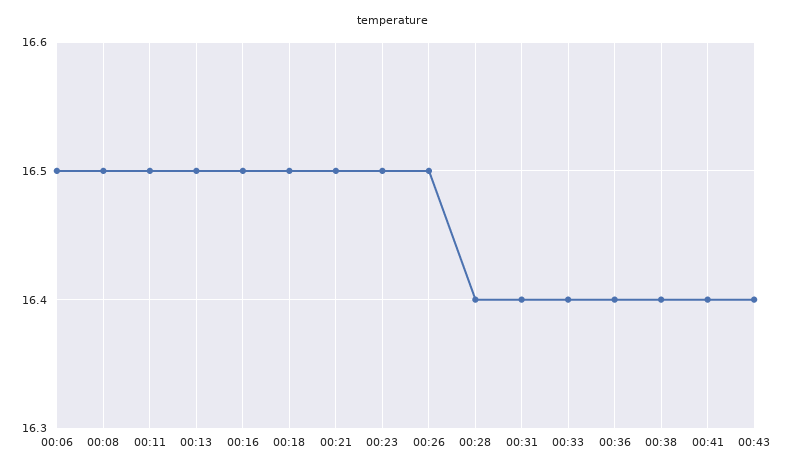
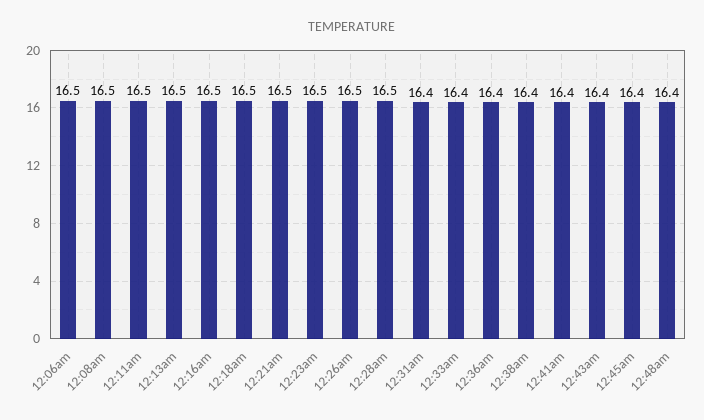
00:28: 16.4 -> 16.5
12:45am: none -> 16.4
12:48am: none -> 16.4

